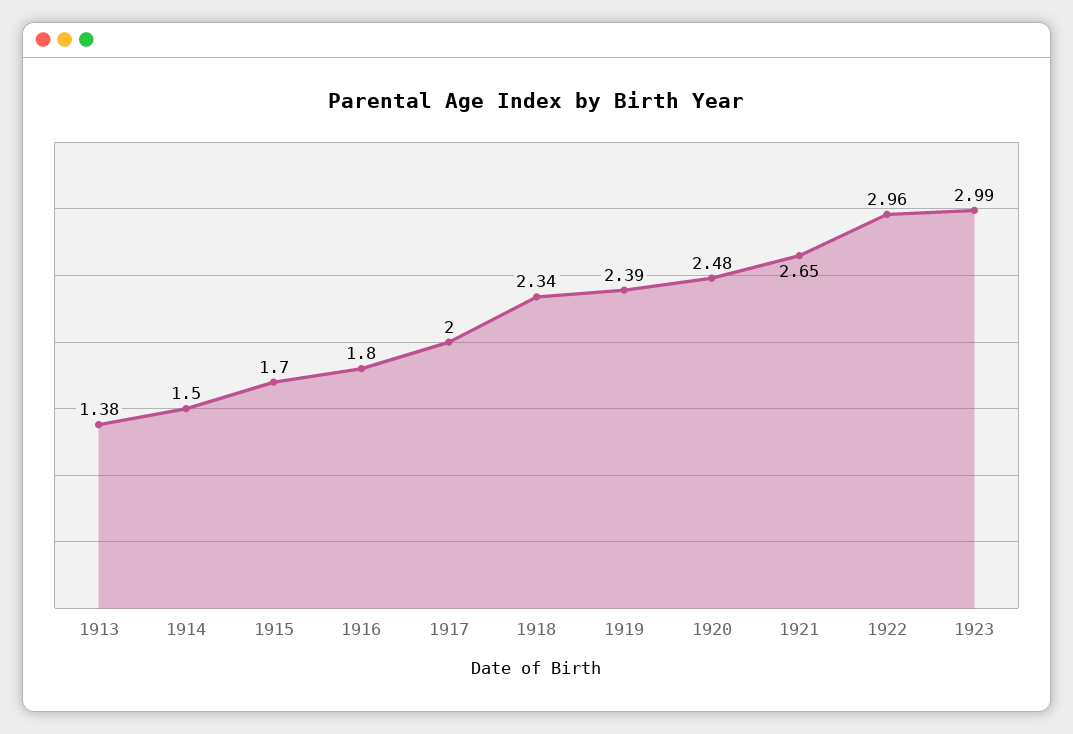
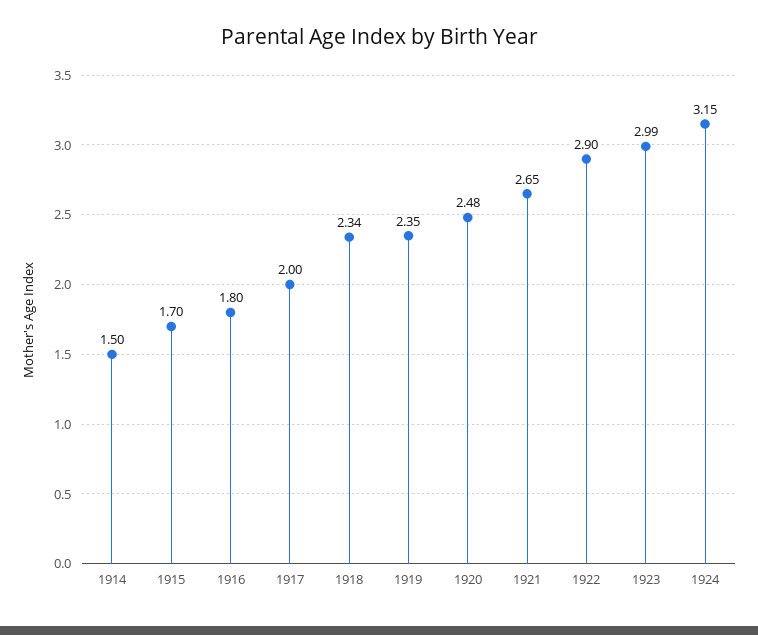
1913: 1.38 -> none
1919: 2.39 -> 2.35
1922: 2.96 -> 2.9
1924: none -> 3.15

